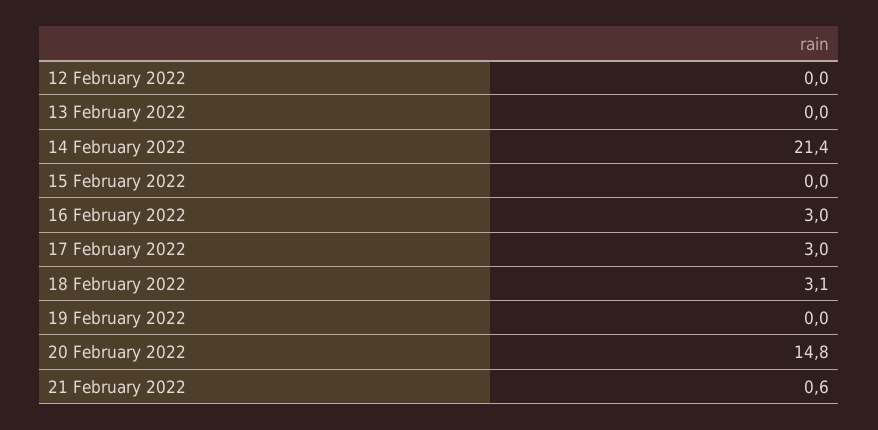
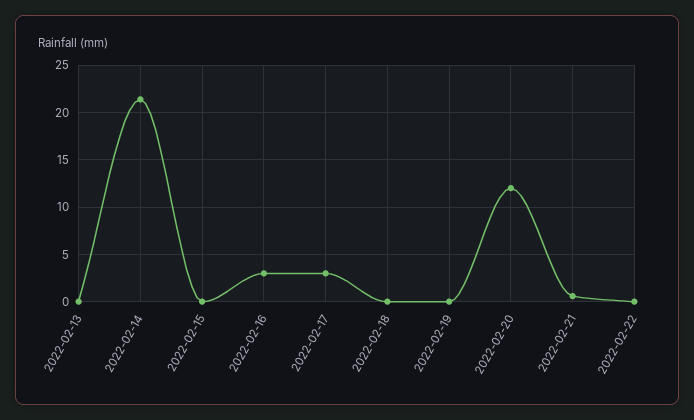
12 February 2022: 0 -> none
18 February 2022: 3.1 -> 0
20 February 2022: 14.8 -> 12
2022-02-22: none -> 0

